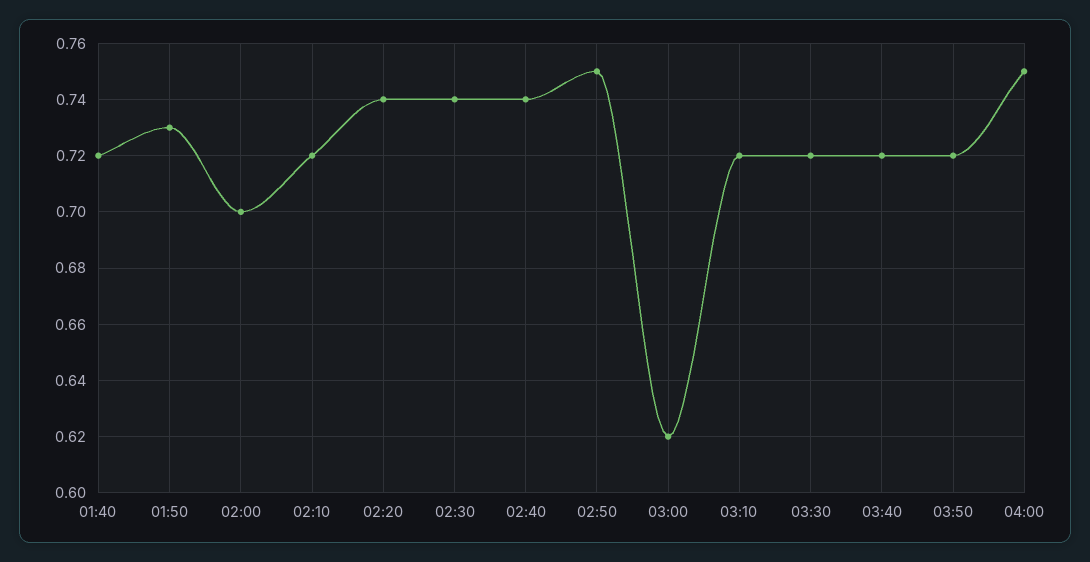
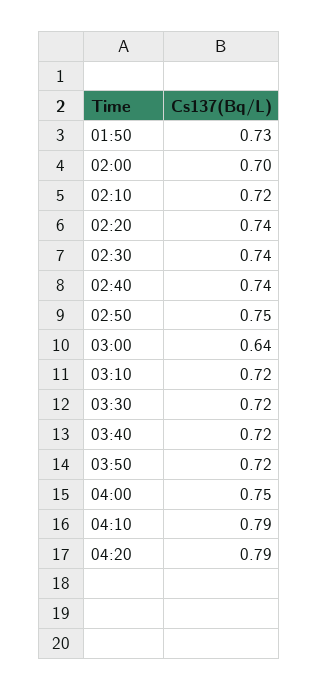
01:40: 0.72 -> none
03:00: 0.62 -> 0.64
04:10: none -> 0.79
04:20: none -> 0.79

